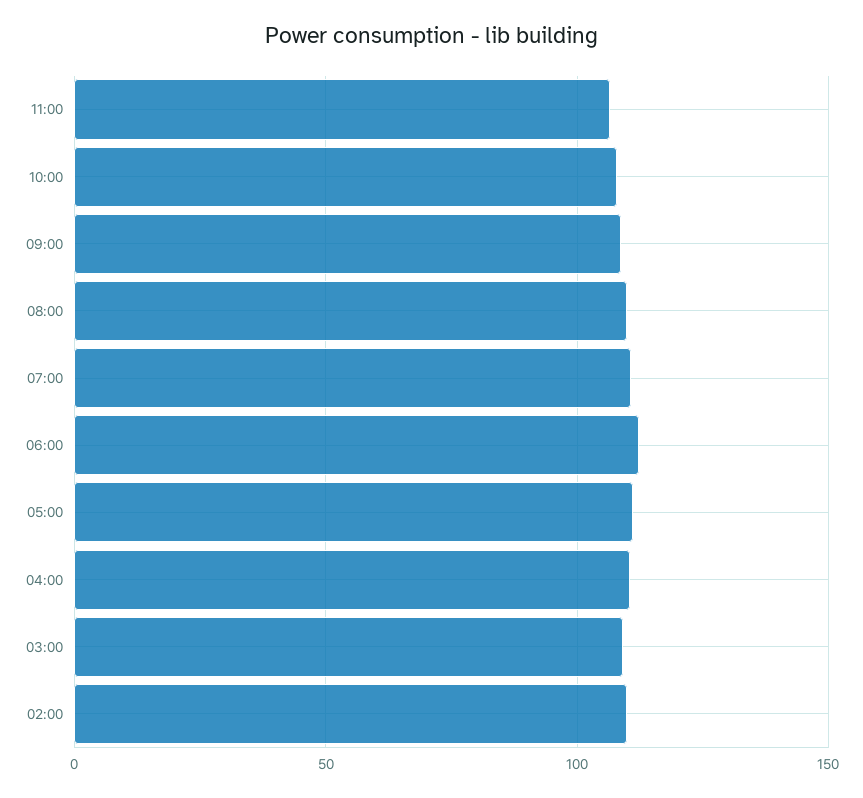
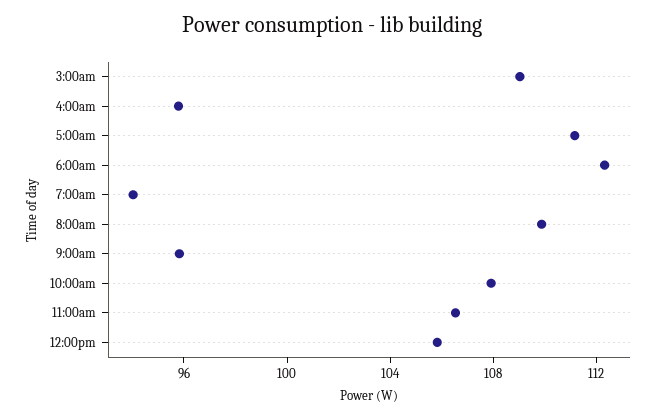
09:00: 110 -> 96
07:00: 110 -> 94
04:00: 110 -> 96
02:00: 110 -> none
12:00pm: none -> 106

